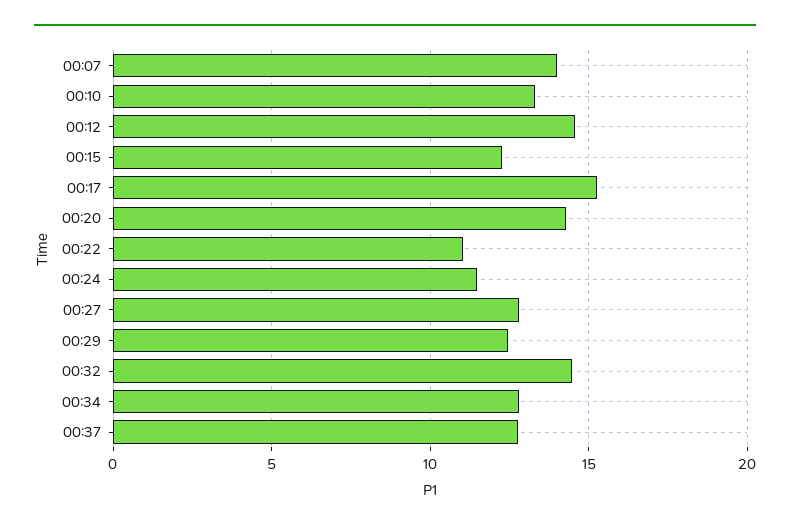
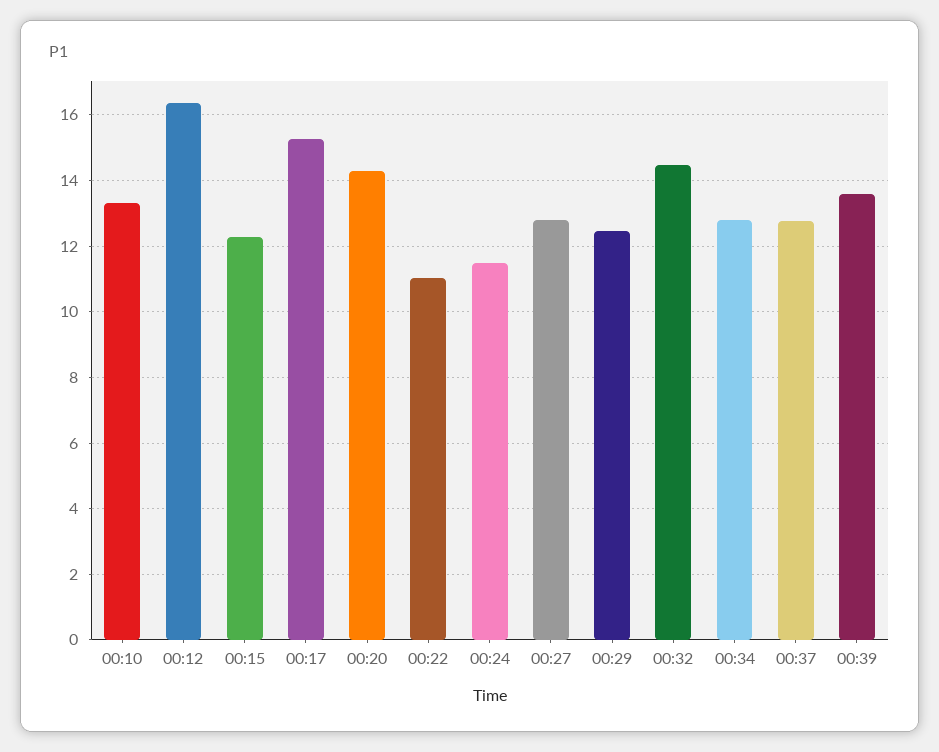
00:07: 14 -> none
00:12: 14.5 -> 16.4
00:39: none -> 13.6

